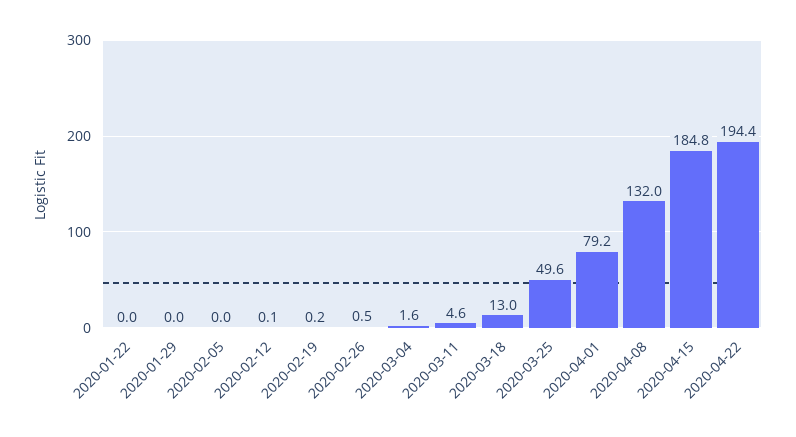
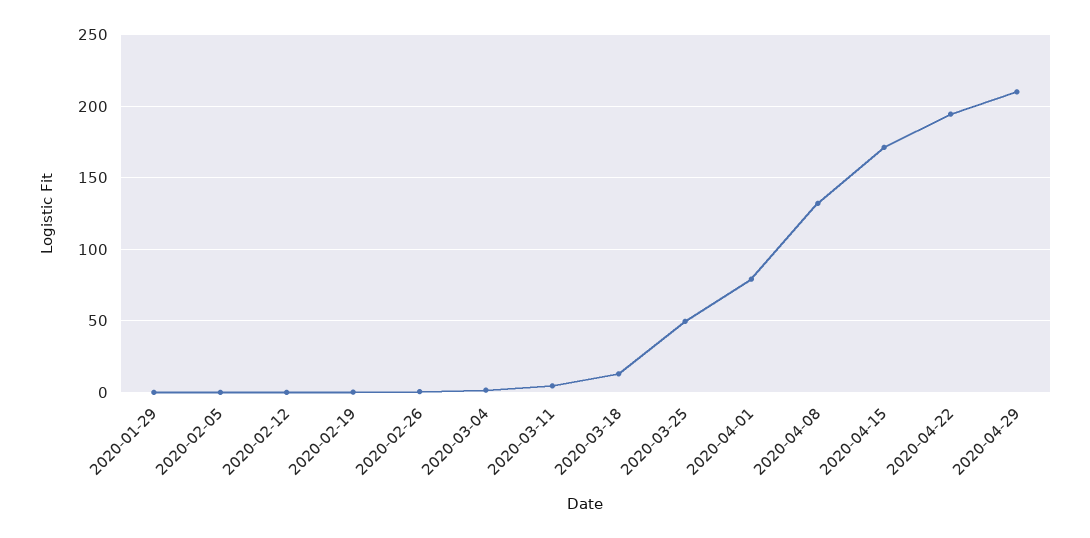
2020-01-22: 0 -> none
2020-04-15: 184.8 -> 170
2020-04-29: none -> 210

